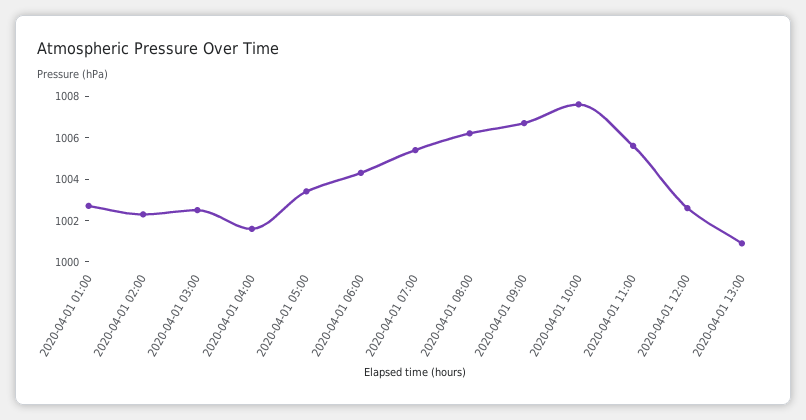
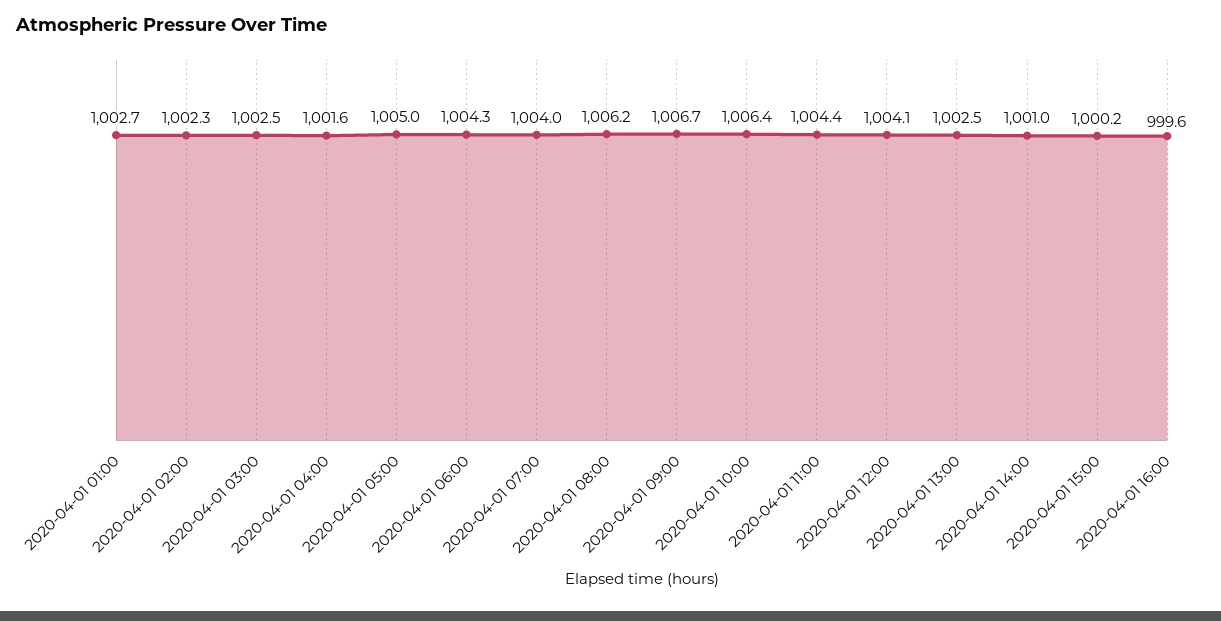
2020-04-01 05:00: 1003.5 -> 1005
2020-04-01 07:00: 1005.5 -> 1004
2020-04-01 10:00: 1007.5 -> 1006.4
2020-04-01 11:00: 1005.5 -> 1004.4
2020-04-01 12:00: 1002.5 -> 1004.1
2020-04-01 13:00: 1001 -> 1002.5
2020-04-01 14:00: none -> 1001
2020-04-01 15:00: none -> 1000.2
2020-04-01 16:00: none -> 999.6

